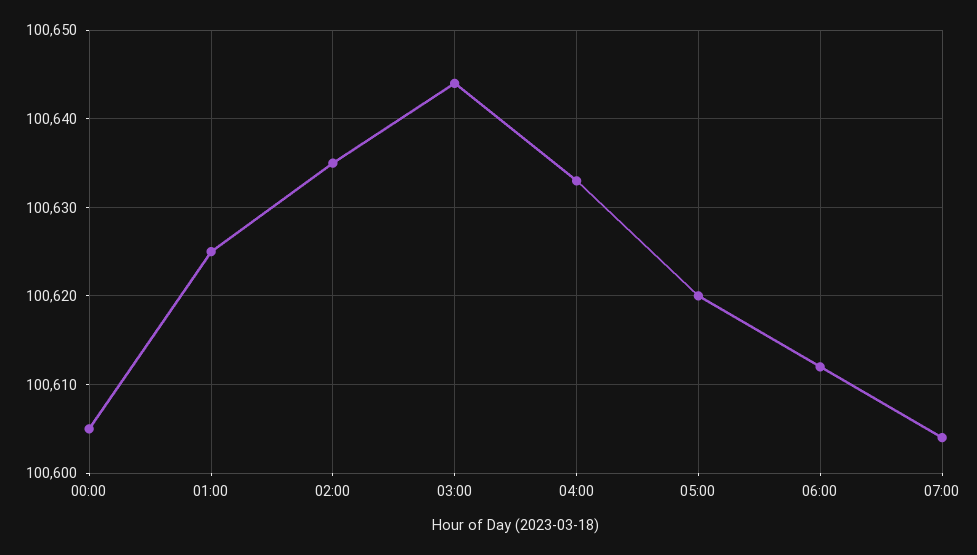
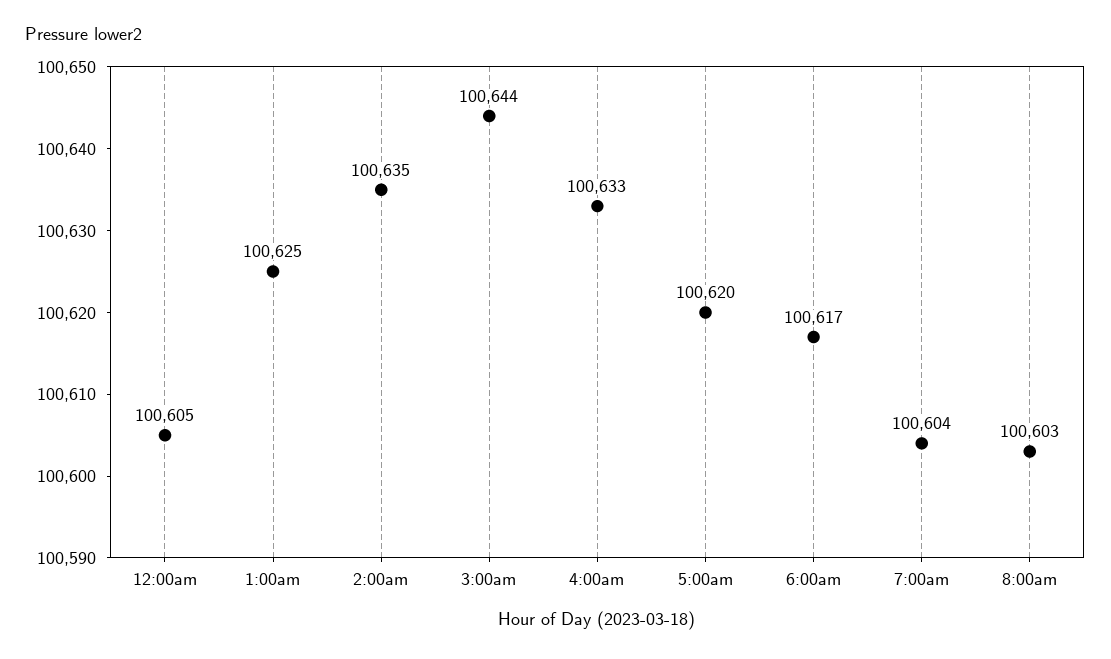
06:00: 100612 -> 100617
8:00am: none -> 100603

